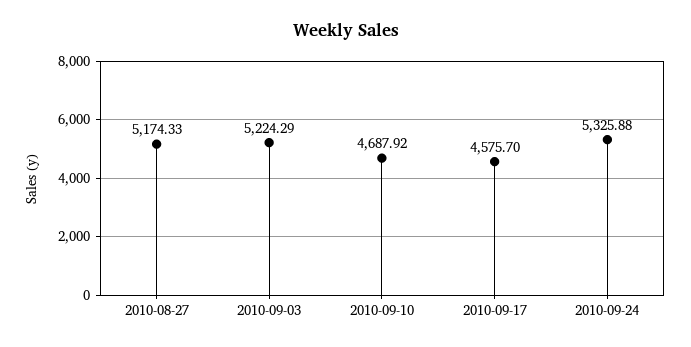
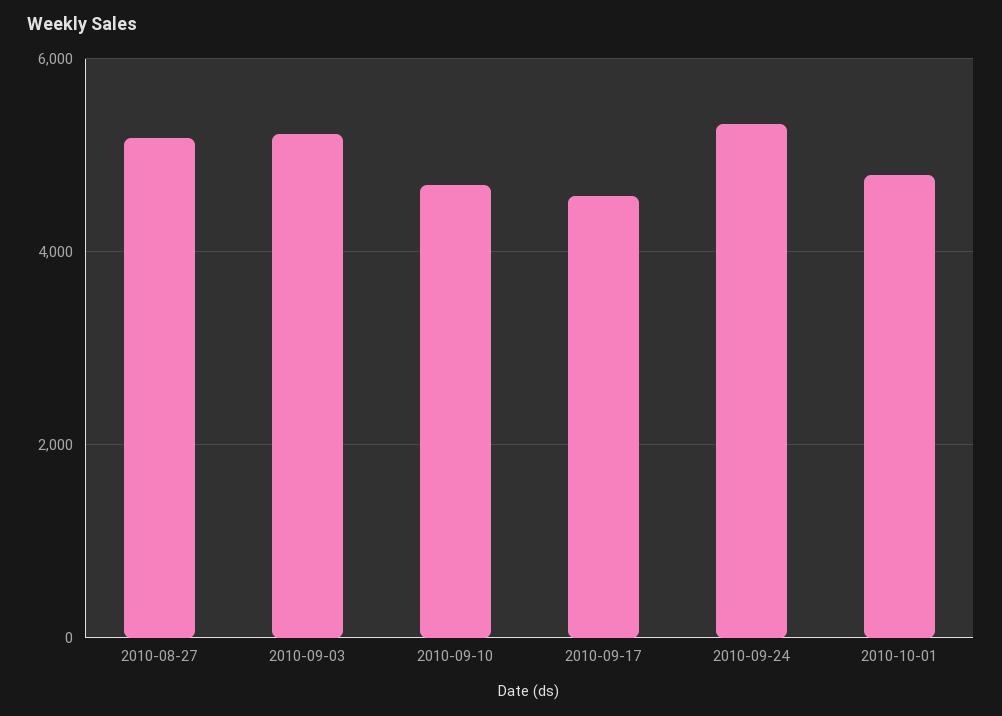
2010-10-01: none -> 4800

